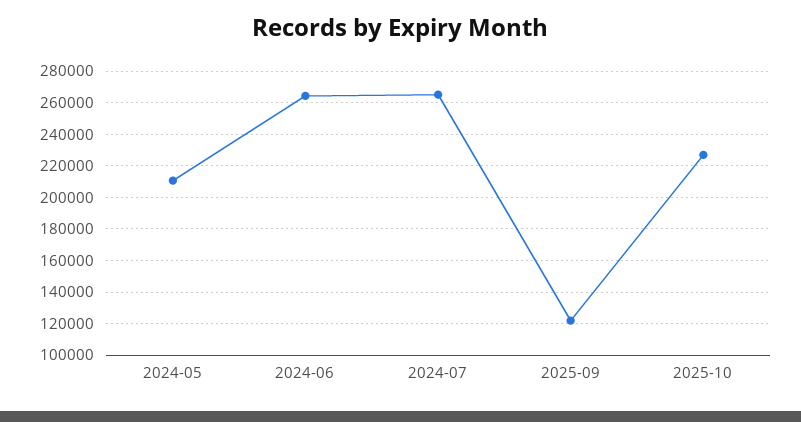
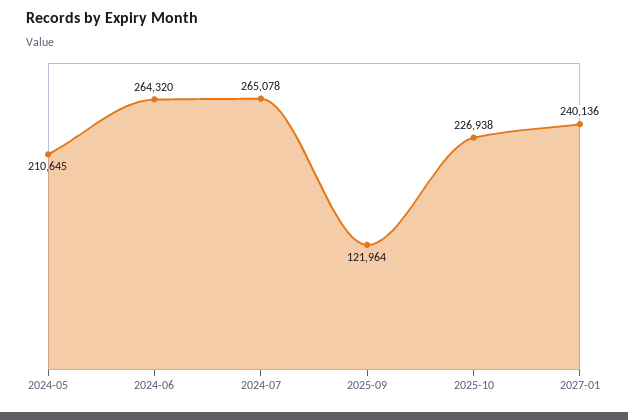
2027-01: none -> 240136

